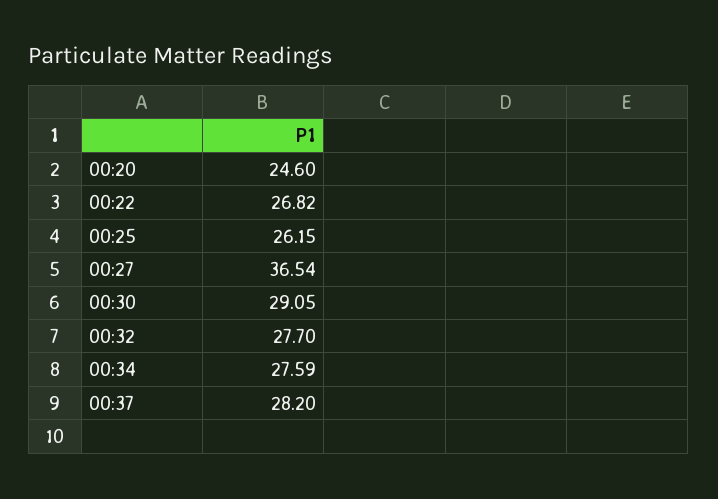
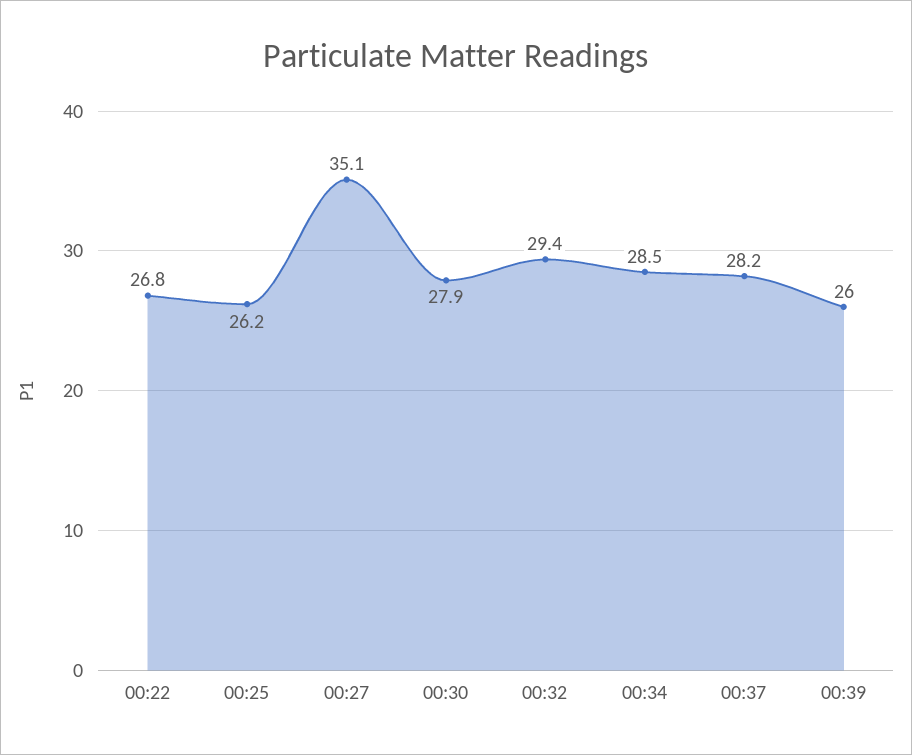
00:20: 24.6 -> none
00:27: 36.54 -> 35.1
00:30: 29.05 -> 27.9
00:32: 27.7 -> 29.4
00:34: 27.59 -> 28.5
00:39: none -> 26

